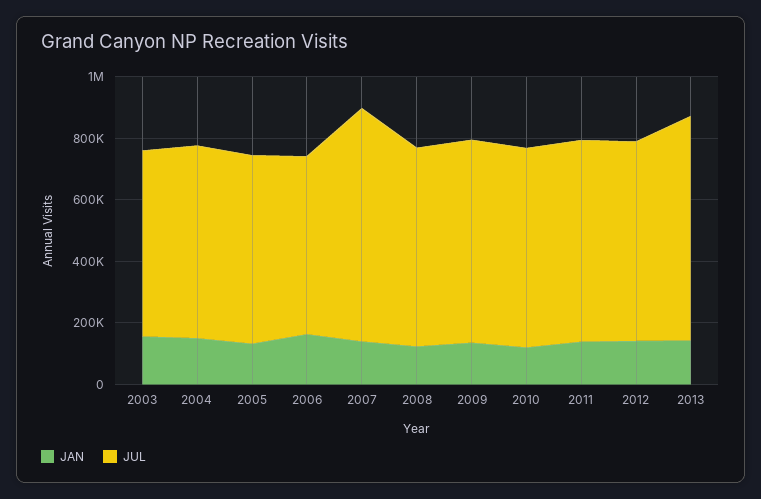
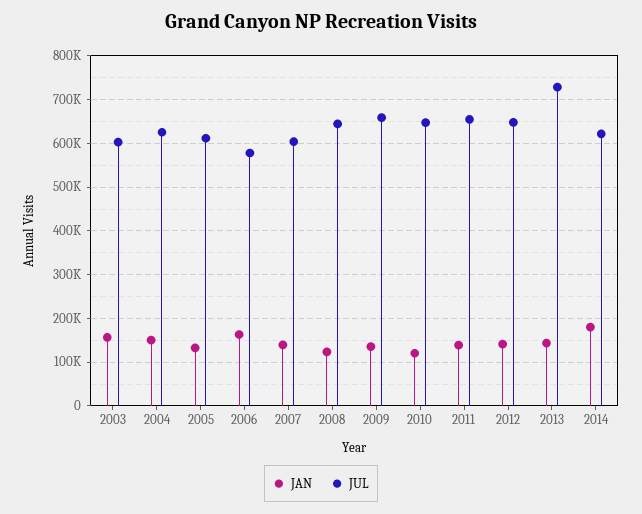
JUL, 2007: 750000 -> 600000
JAN, 2014: none -> 180000
JUL, 2014: none -> 620000

